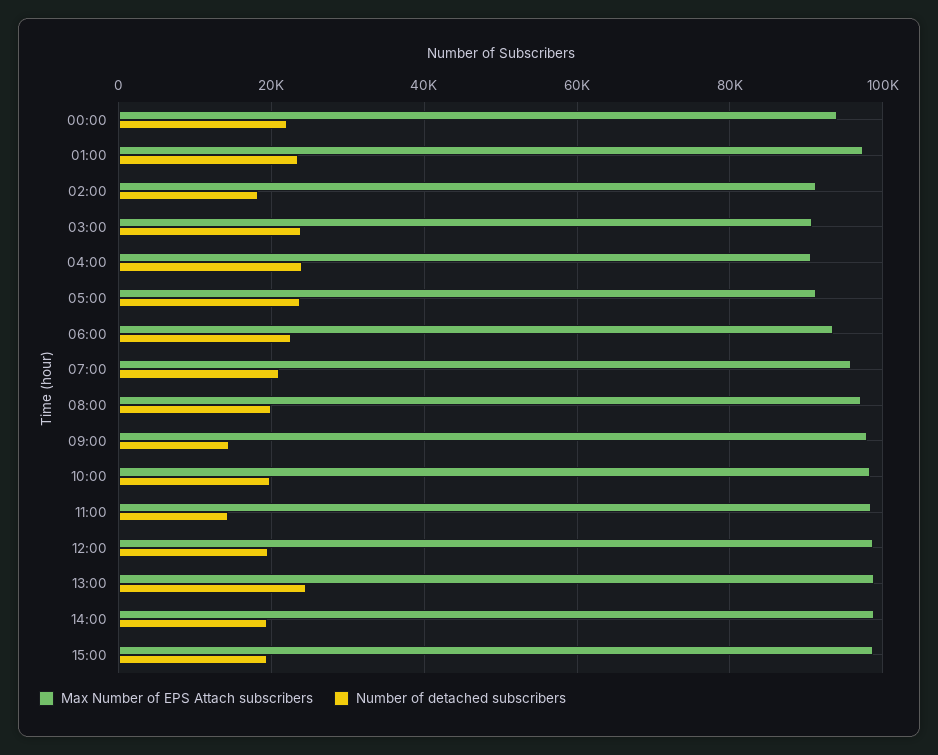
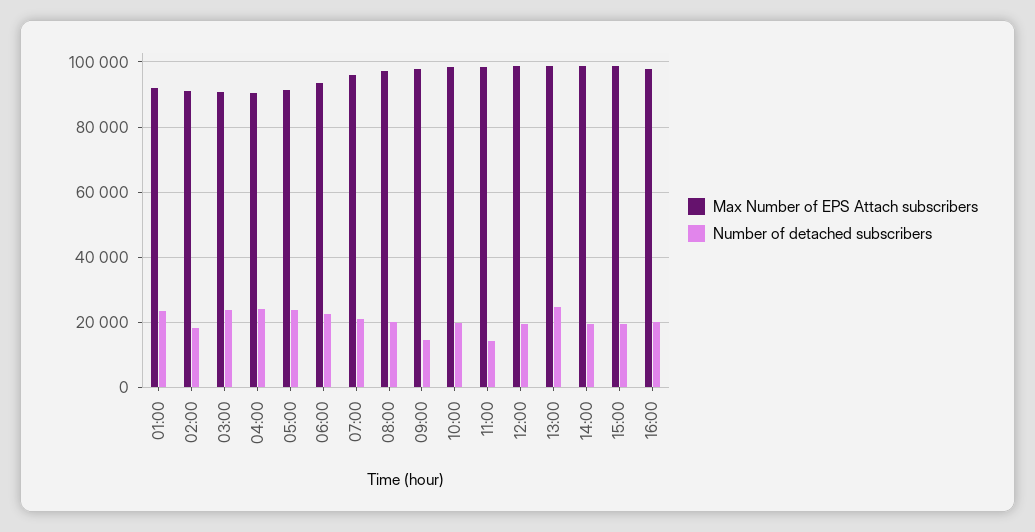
Max Number of EPS Attach subscribers, 00:00: 94000 -> none
Number of detached subscribers, 00:00: 22000 -> none
Max Number of EPS Attach subscribers, 01:00: 98000 -> 92000
Max Number of EPS Attach subscribers, 16:00: none -> 98000
Number of detached subscribers, 16:00: none -> 20000

